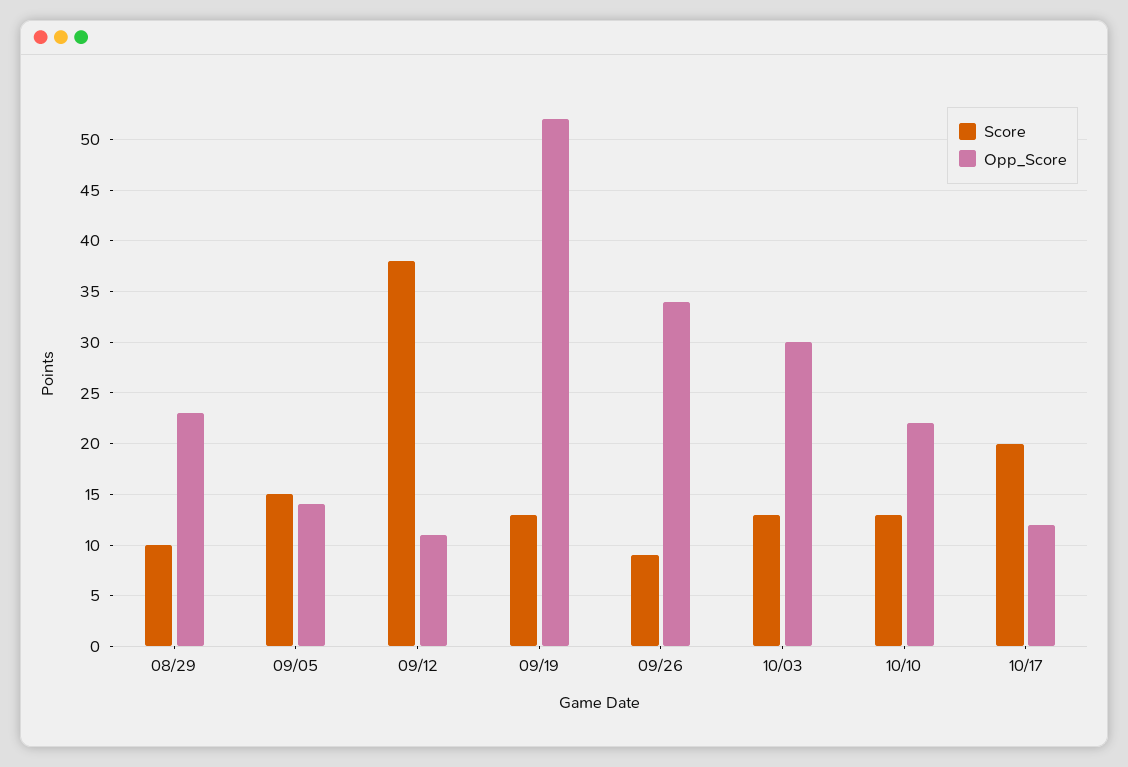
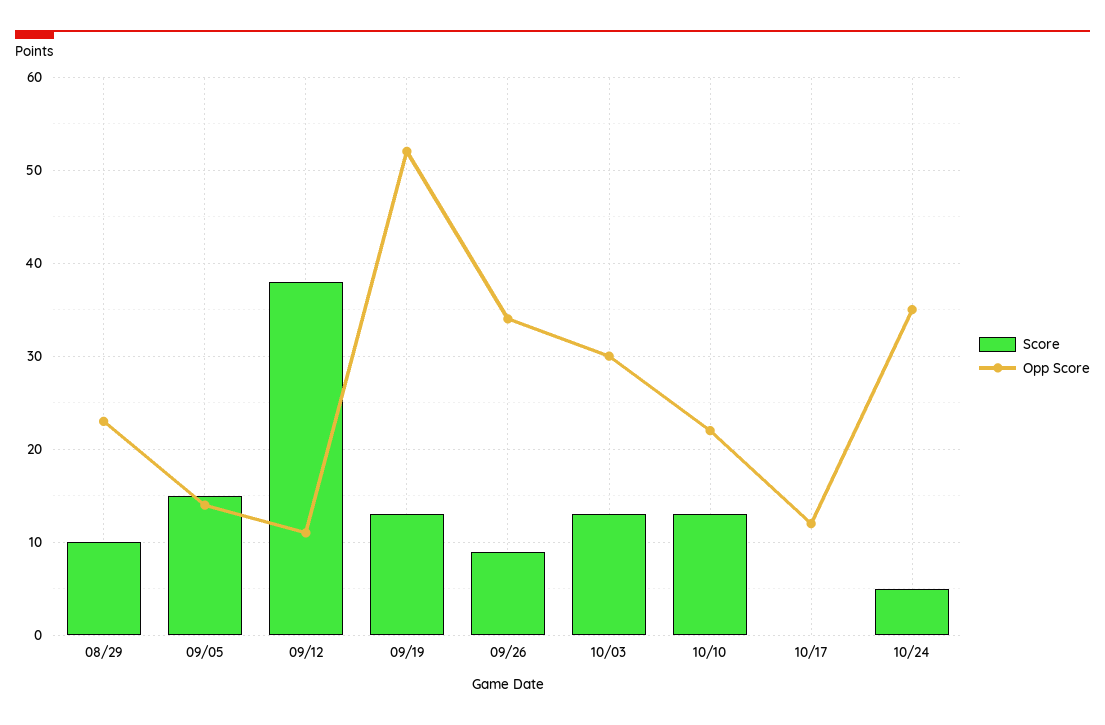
Score, 10/17: 20 -> 0
Score, 10/24: none -> 5
Opp_Score, 10/24: none -> 35

